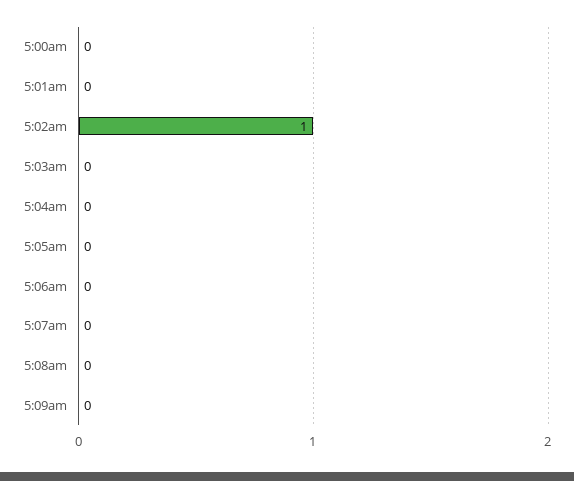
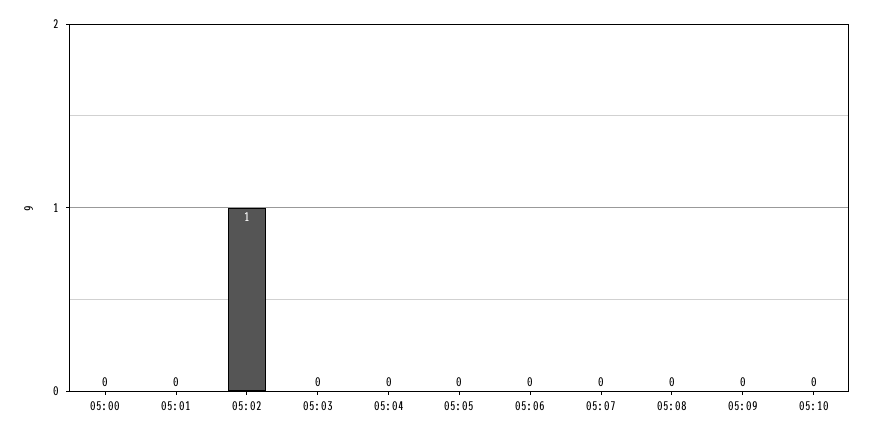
05:10: none -> 0

